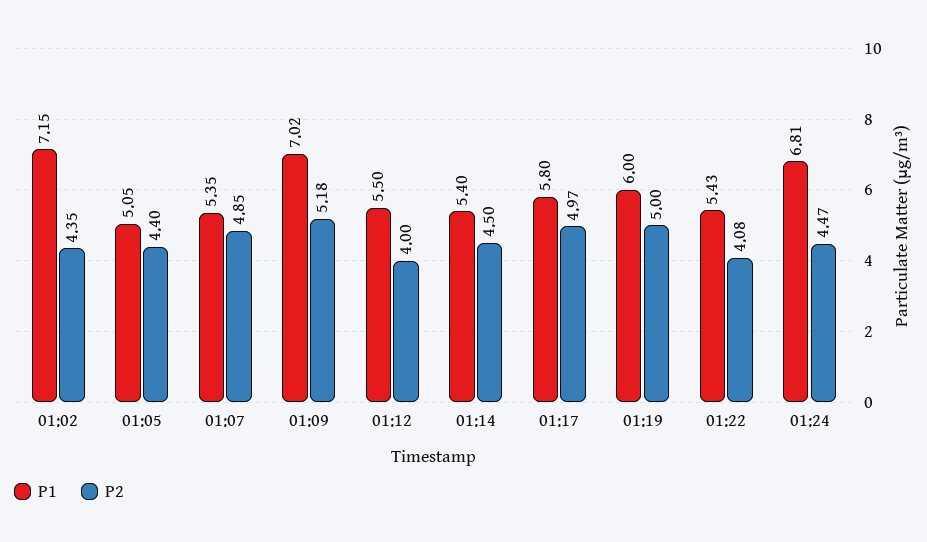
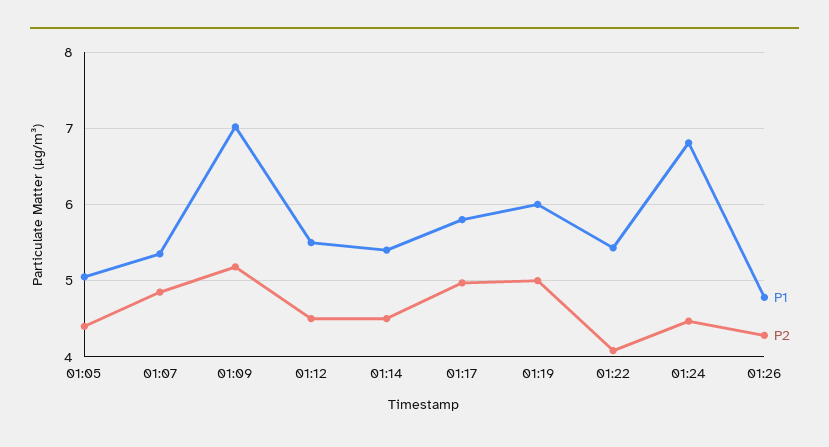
P1, 01:02: 7.15 -> none
P2, 01:02: 4.35 -> none
P2, 01:12: 4 -> 4.5
P1, 01:26: none -> 4.8
P2, 01:26: none -> 4.3

